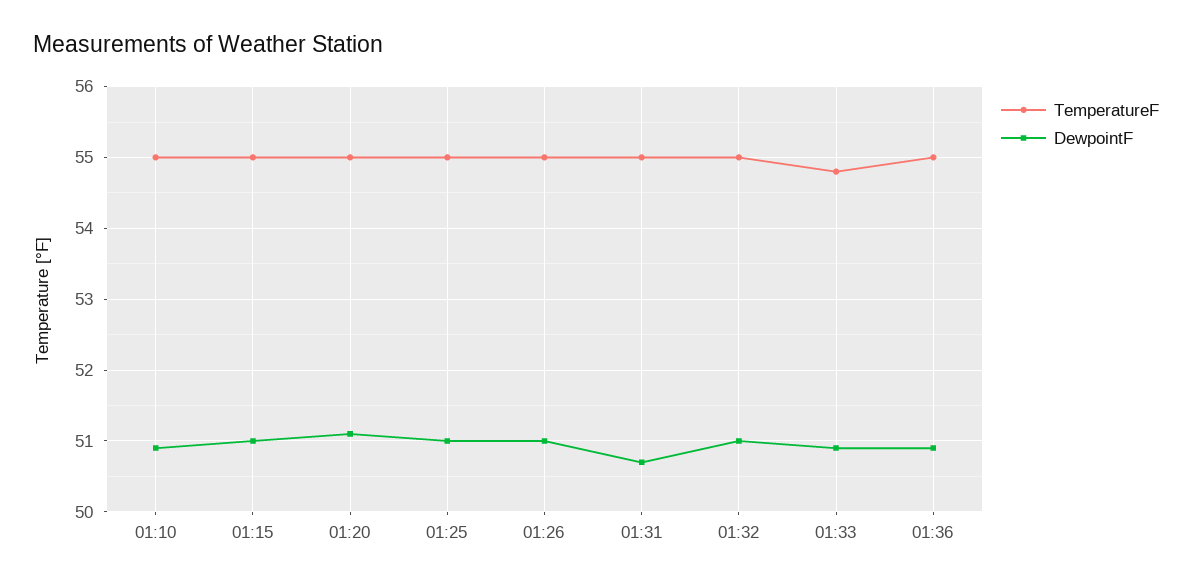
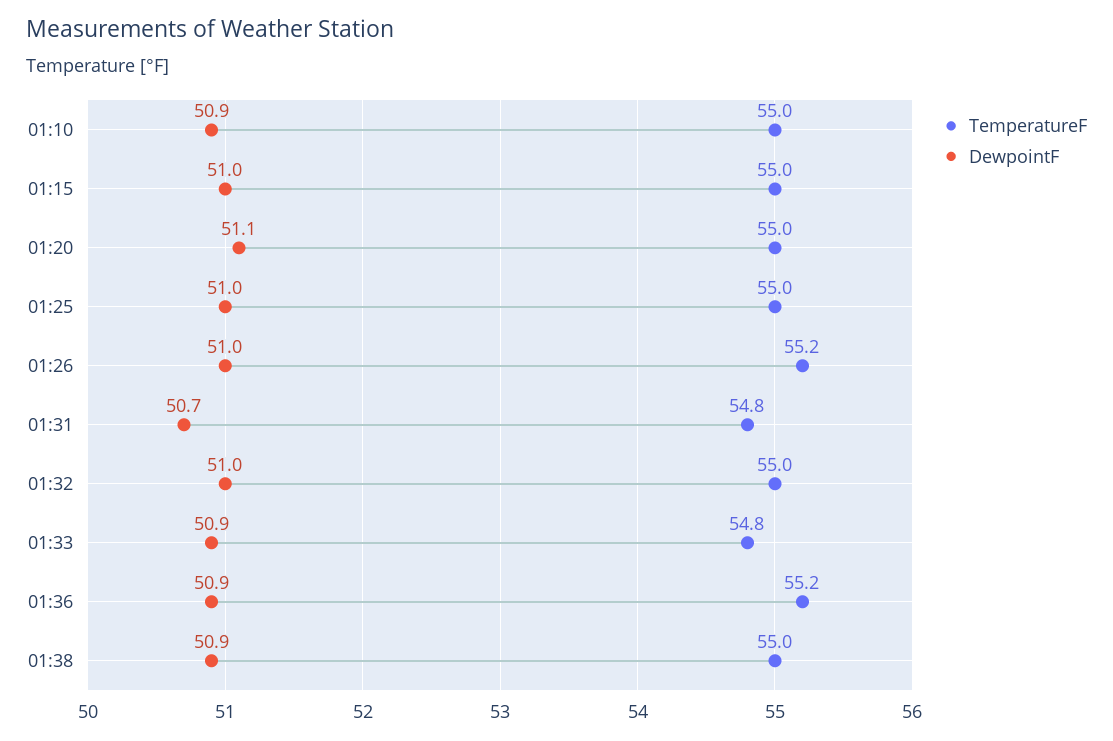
TemperatureF, 01:26: 55 -> 55.2
TemperatureF, 01:31: 55 -> 54.8
TemperatureF, 01:36: 55 -> 55.2
TemperatureF, 01:38: none -> 55
DewpointF, 01:38: none -> 50.9

